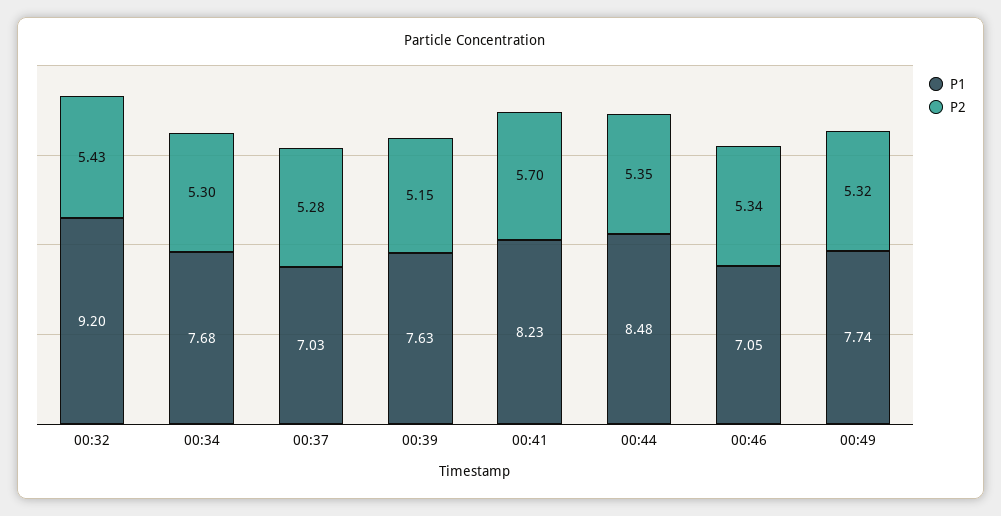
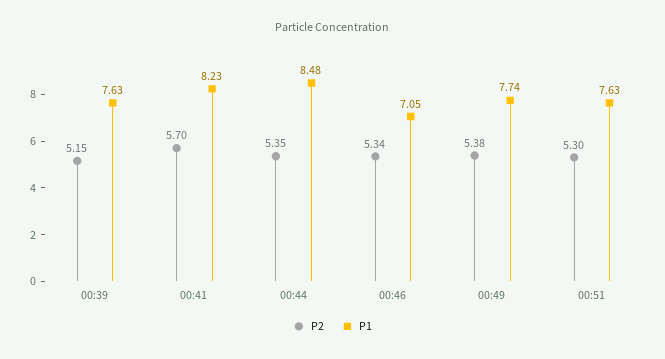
P1, 00:32: 9.2 -> none
P2, 00:32: 5.43 -> none
P1, 00:34: 7.68 -> none
P2, 00:34: 5.3 -> none
P1, 00:37: 7.03 -> none
P2, 00:37: 5.28 -> none
P2, 00:49: 5.32 -> 5.38
P2, 00:51: none -> 5.3
P1, 00:51: none -> 7.63

